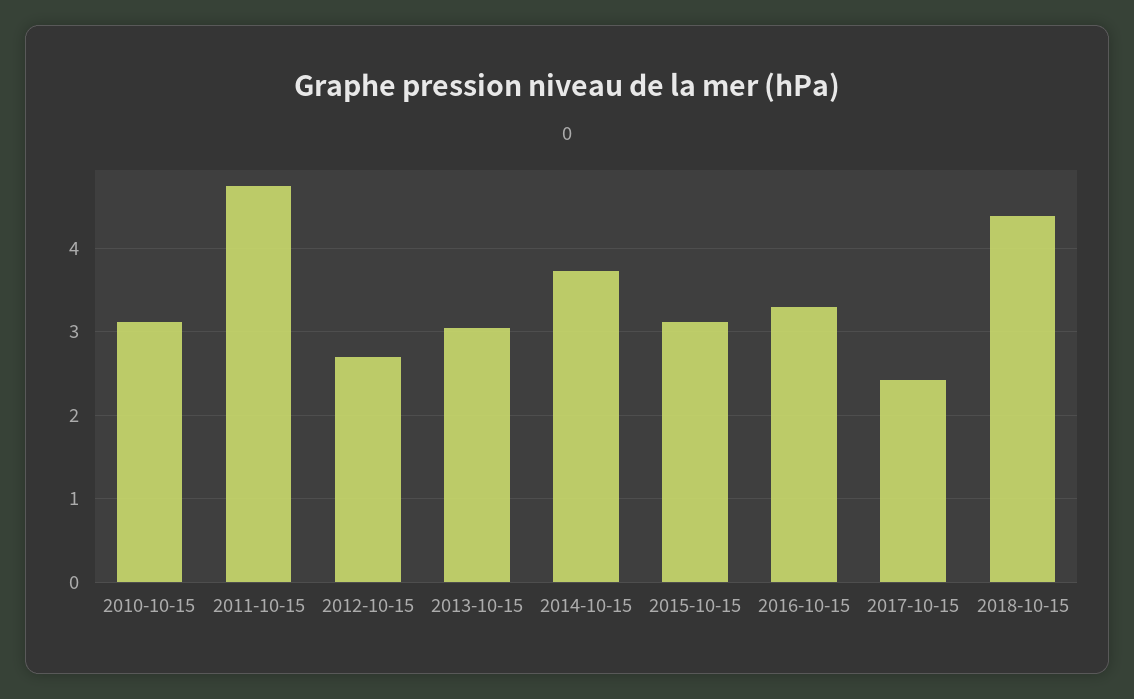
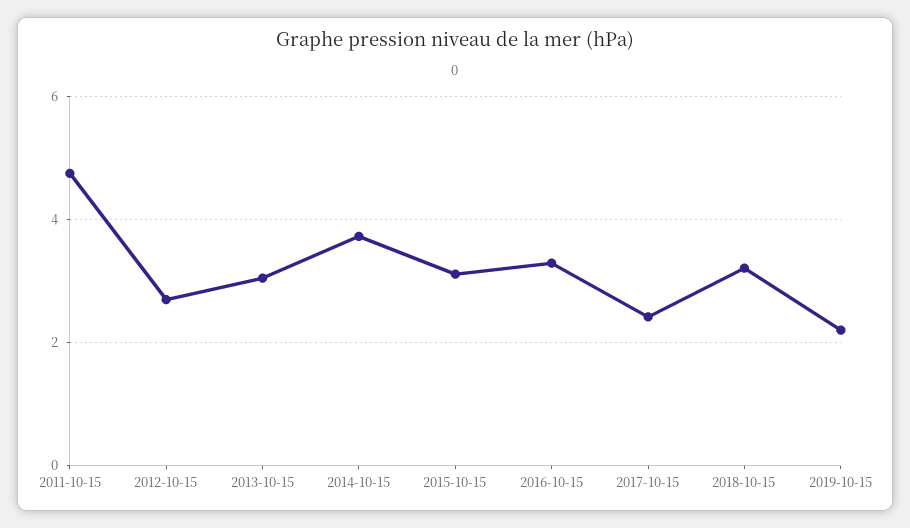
2010-10-15: 3.1 -> none
2018-10-15: 4.4 -> 3.2
2019-10-15: none -> 2.2

